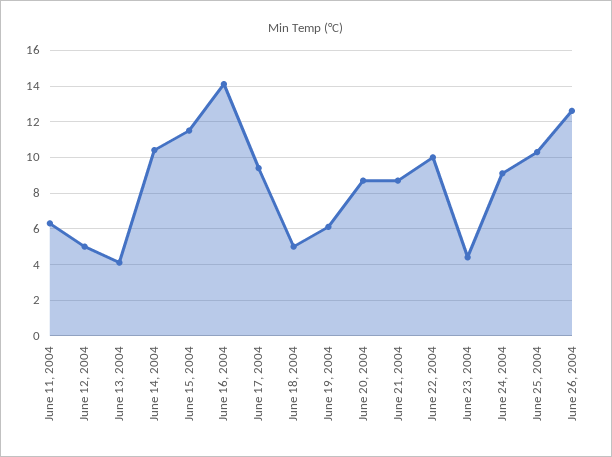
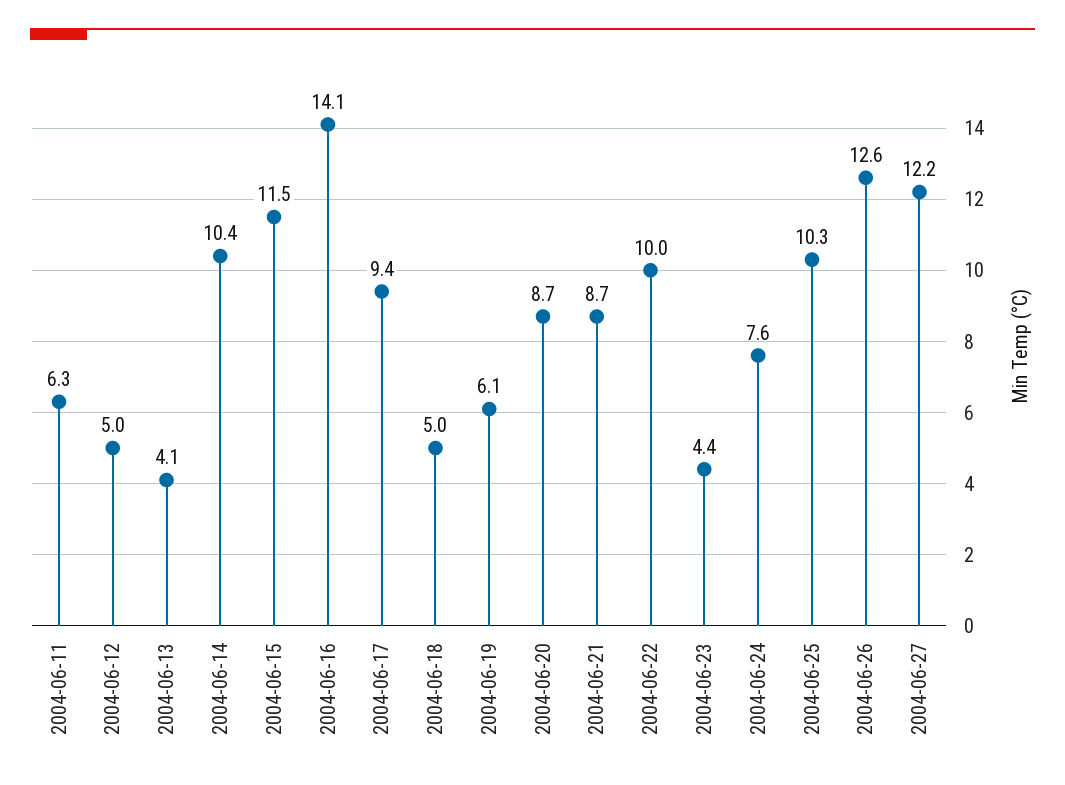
June 24, 2004: 9 -> 7.6
2004-06-27: none -> 12.2

